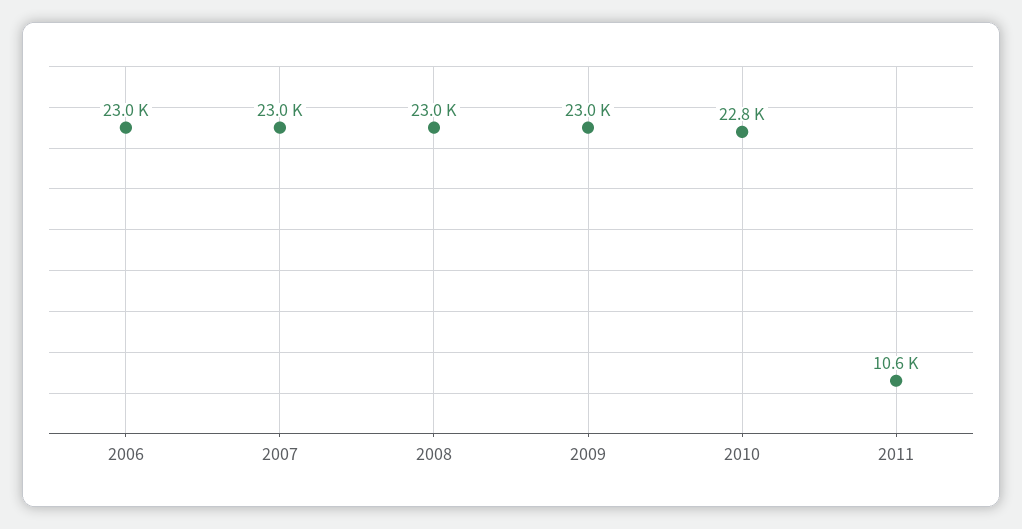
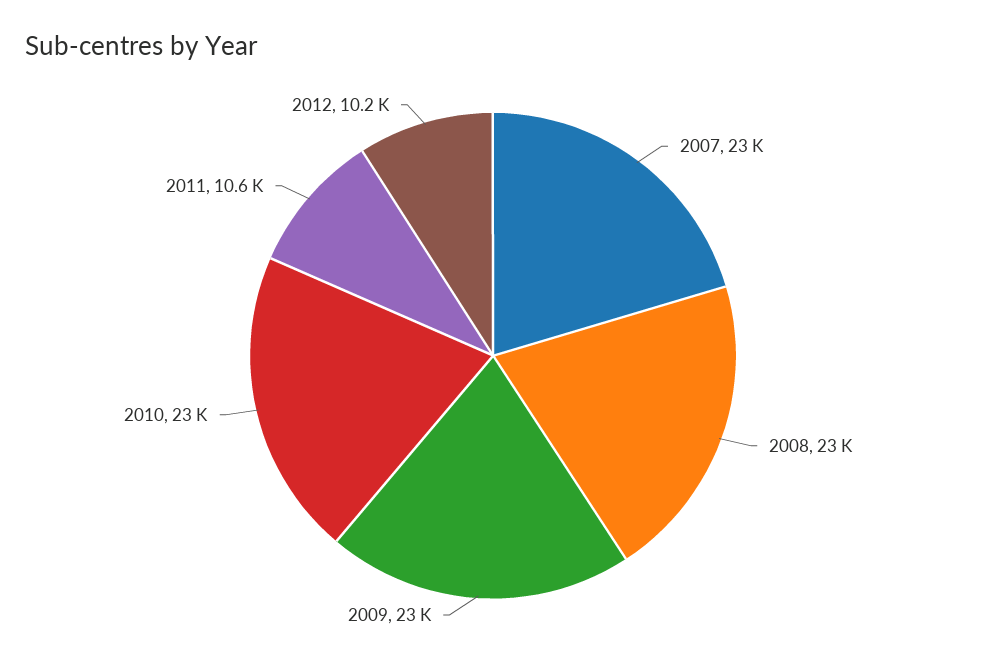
2006: 23000 -> none
2010: 22800 -> 23000
2012: none -> 10200

